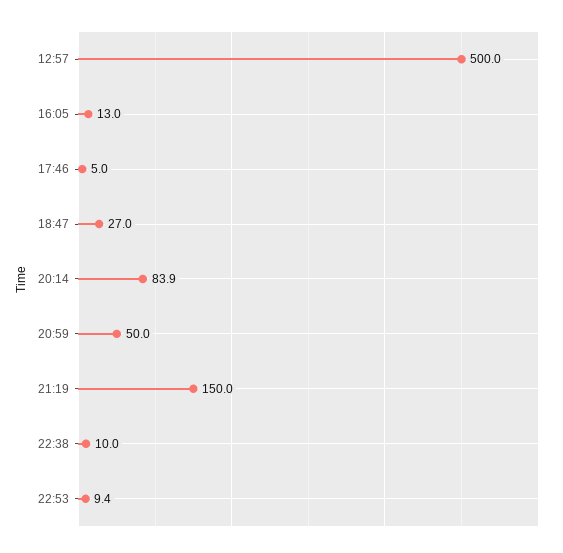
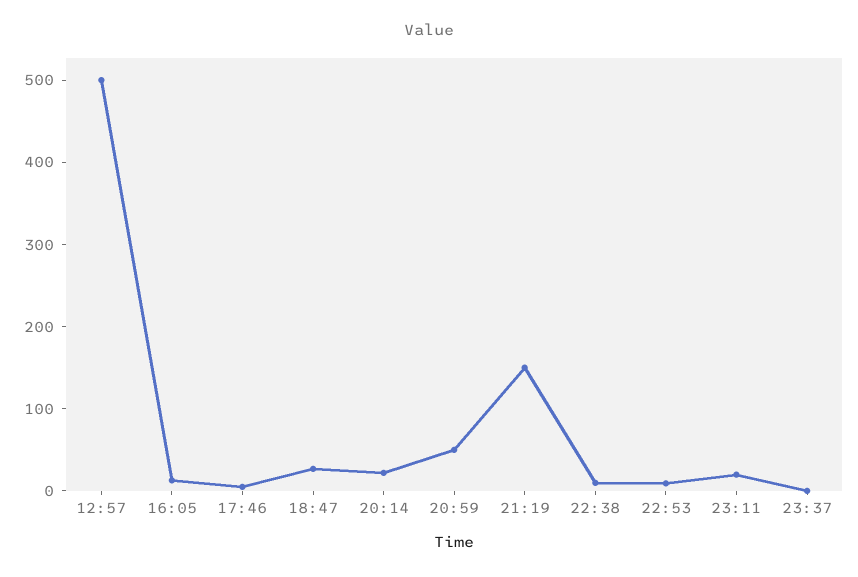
20:14: 83.9 -> 20
23:11: none -> 20
23:37: none -> 0

